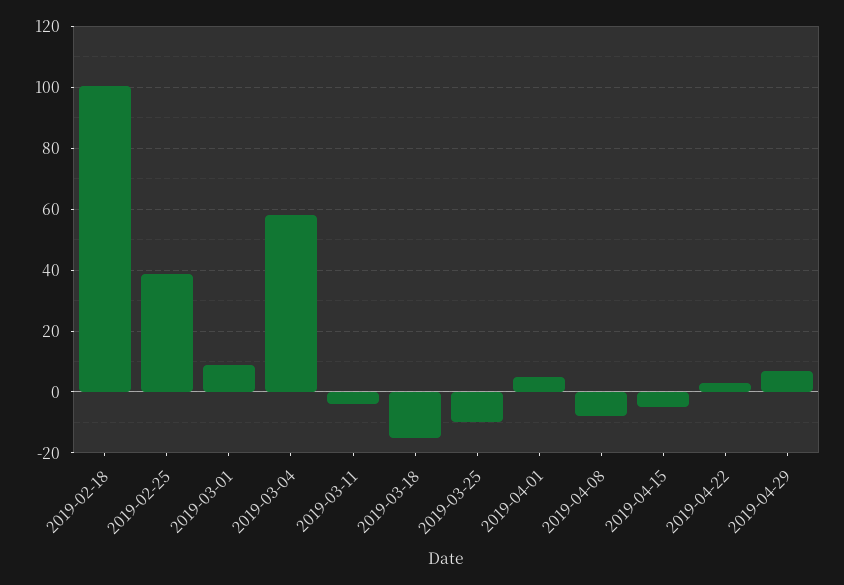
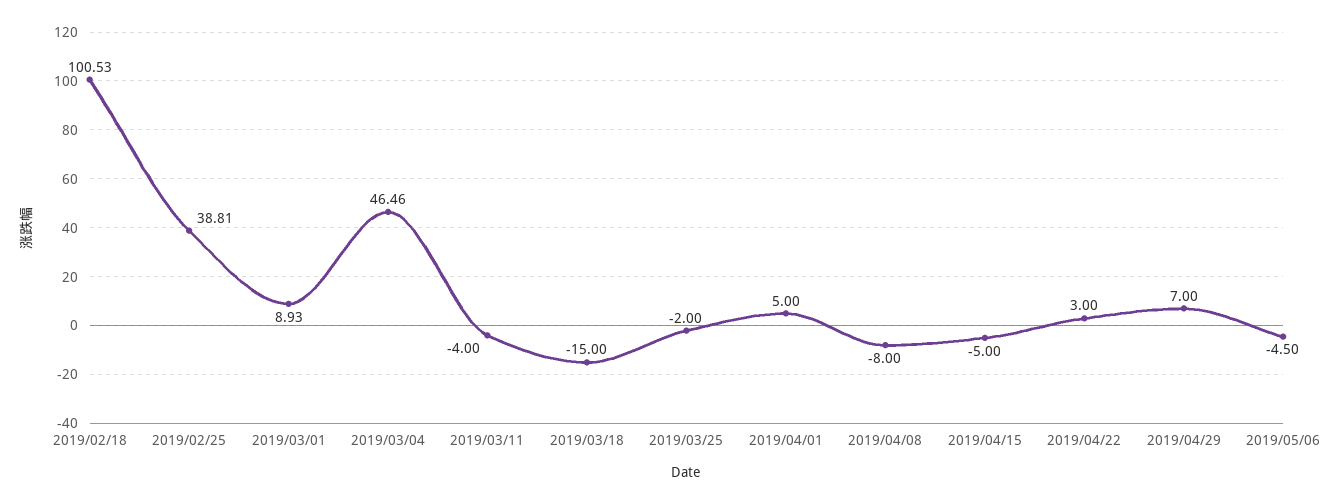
2019-03-04: 58 -> 46.46
2019-03-25: -10 -> -2
2019/05/06: none -> -4.5

